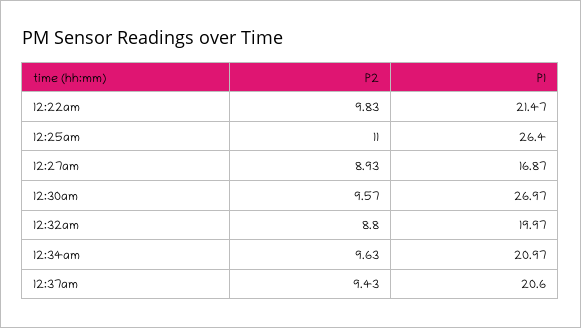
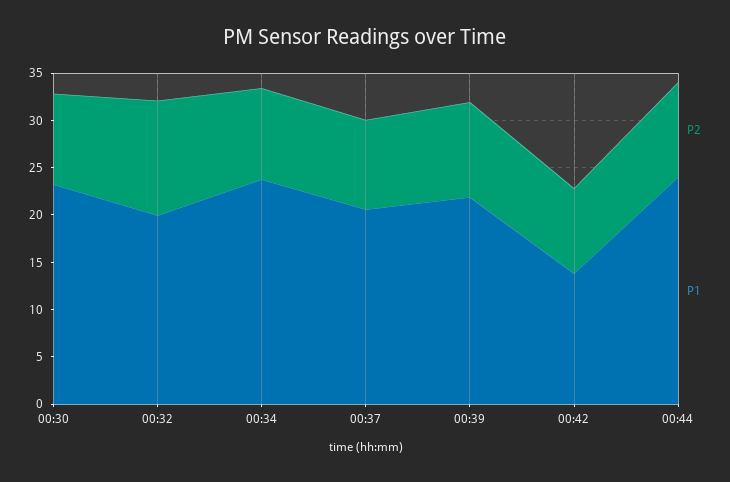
P2, 12:22am: 9.83 -> none
P1, 12:22am: 21.47 -> none
P2, 12:25am: 11 -> none
P1, 12:25am: 26.4 -> none
P2, 12:27am: 8.93 -> none
P1, 12:27am: 16.87 -> none
P1, 12:30am: 26.97 -> 23
P2, 12:32am: 8.8 -> 12
P1, 12:34am: 20.97 -> 24
P2, 00:39: none -> 10
P1, 00:39: none -> 22
P2, 00:42: none -> 9
P1, 00:42: none -> 14
P2, 00:44: none -> 10
P1, 00:44: none -> 24

